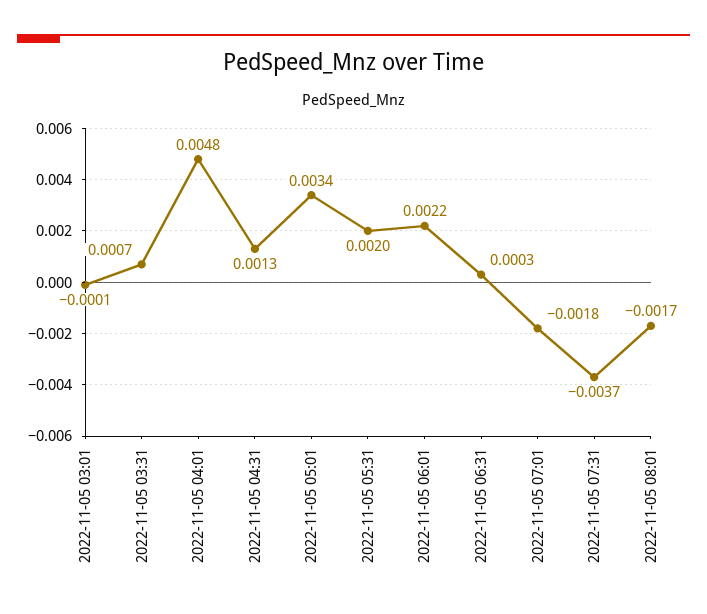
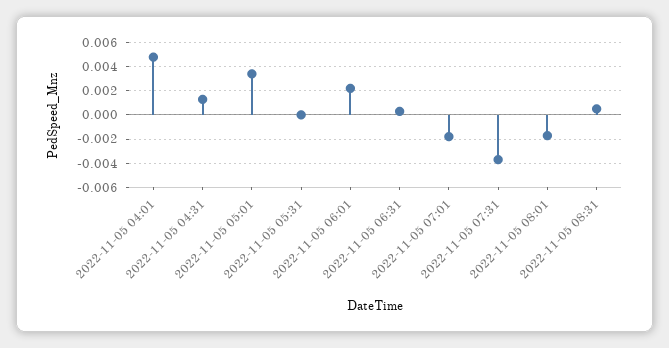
2022-11-05 03:01: -0.0001 -> none
2022-11-05 03:31: 0.0007 -> none
2022-11-05 05:31: 0.002 -> 0
2022-11-05 08:31: none -> 0.0005

